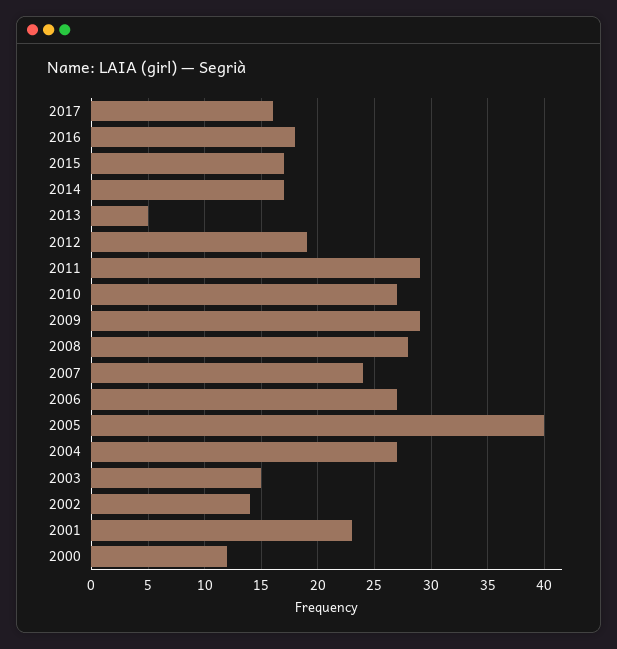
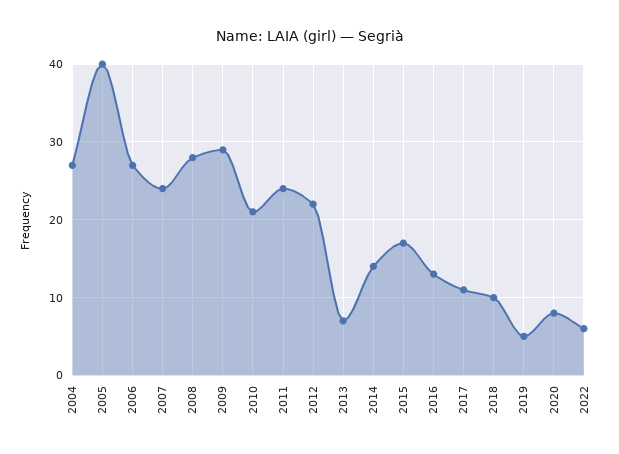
2017: 16 -> 11
2016: 18 -> 13
2014: 17 -> 14
2013: 5 -> 7
2012: 19 -> 22
2011: 29 -> 24
2010: 27 -> 21
2003: 15 -> none
2002: 14 -> none
2001: 23 -> none
2000: 12 -> none
2018: none -> 10
2019: none -> 5
2020: none -> 8
2022: none -> 6

